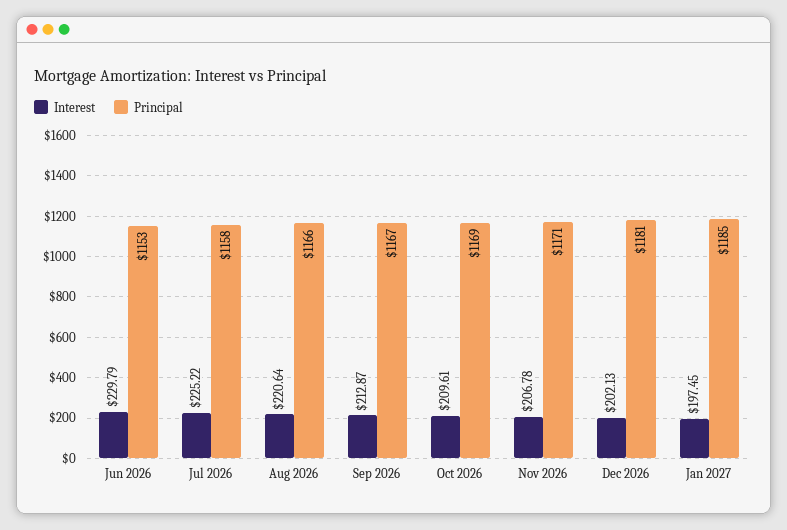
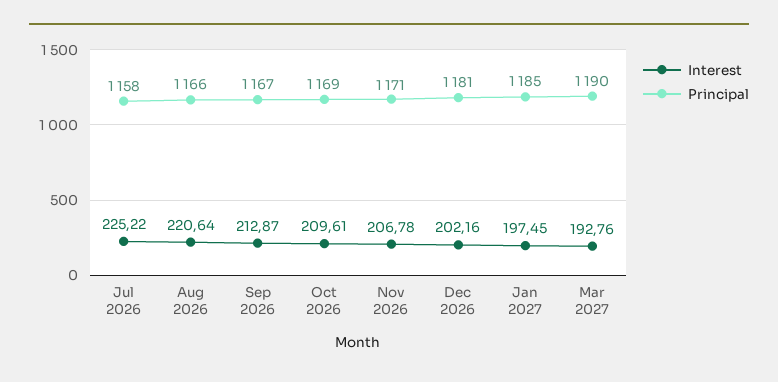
Interest, Jun 2026: 229.79 -> none
Principal, Jun 2026: 1153 -> none
Interest, Dec 2026: 202.13 -> 202.16
Interest, Mar 2027: none -> 192.76
Principal, Mar 2027: none -> 1190

